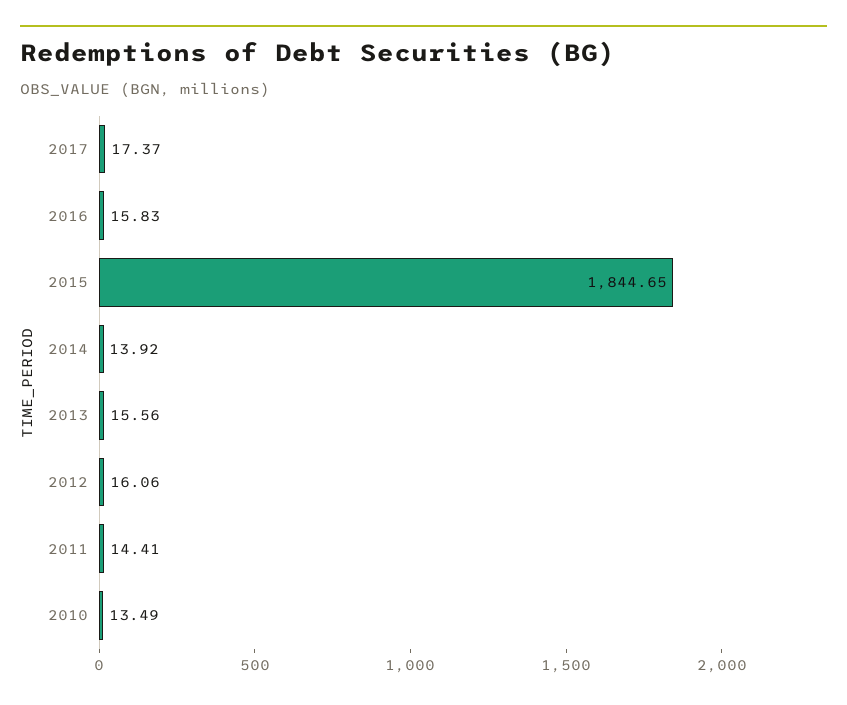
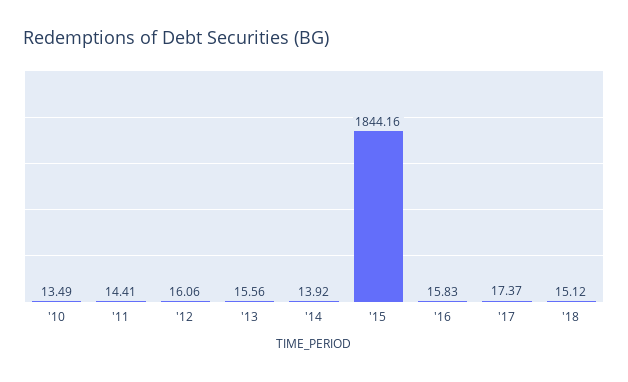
2015: 1844.65 -> 1844.16
'18: none -> 15.12

